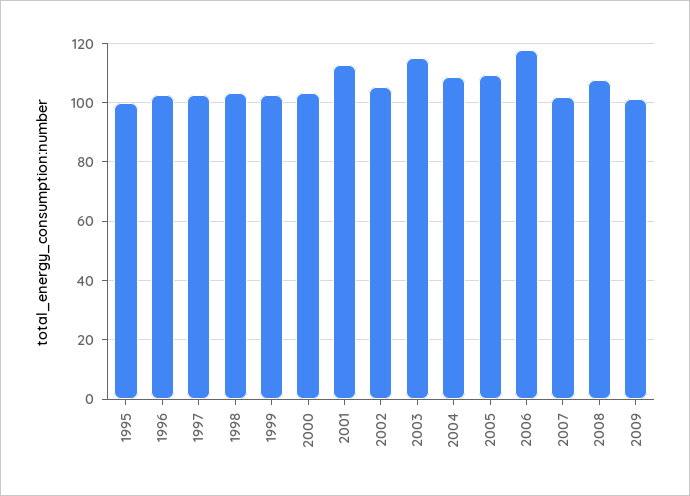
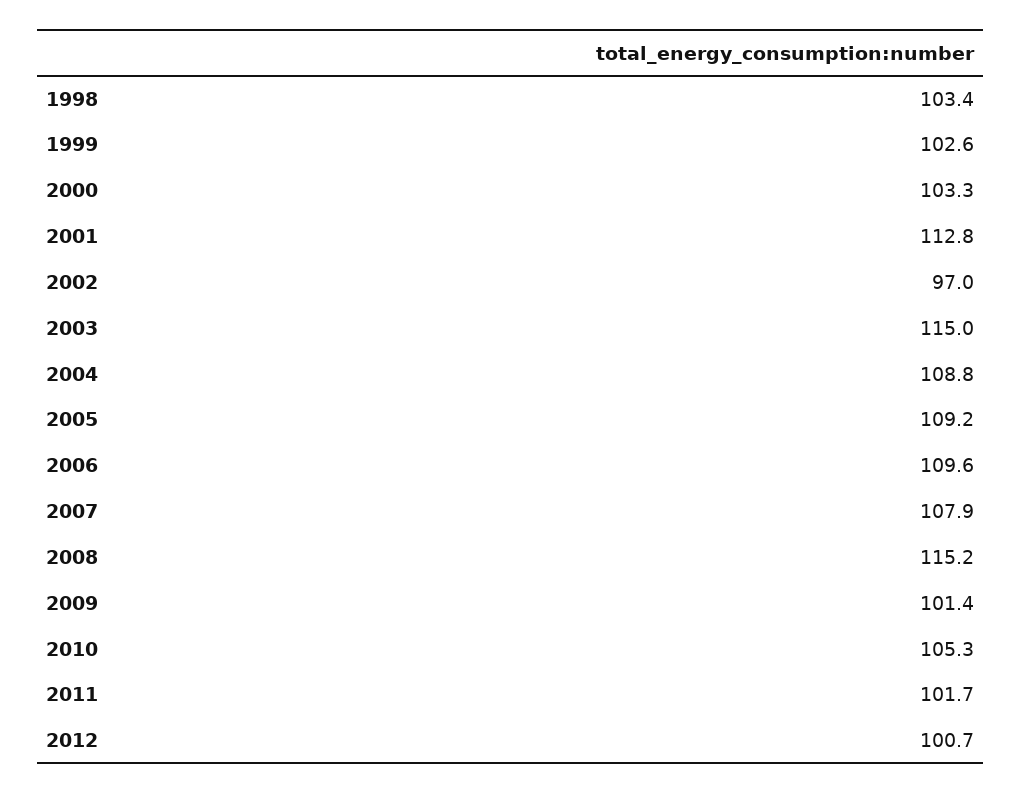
1995: 100 -> none
1996: 102.5 -> none
1997: 102.5 -> none
2002: 105 -> 97
2006: 117.5 -> 109.6
2007: 102.5 -> 107.9
2008: 107.5 -> 115.2
2010: none -> 105.3
2011: none -> 101.7
2012: none -> 100.7

